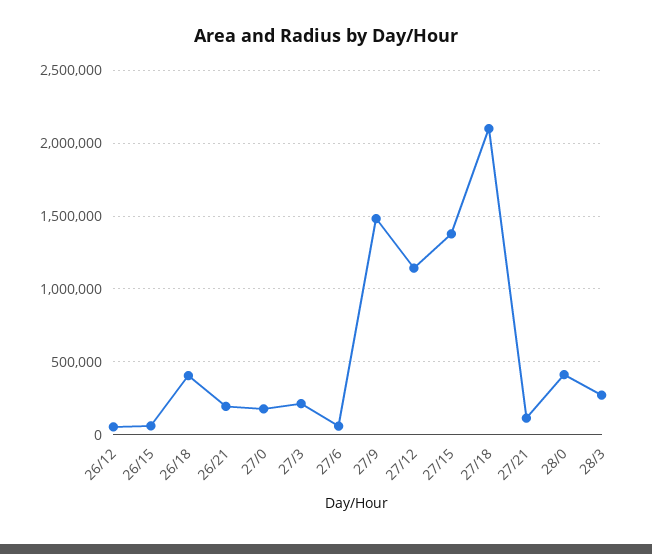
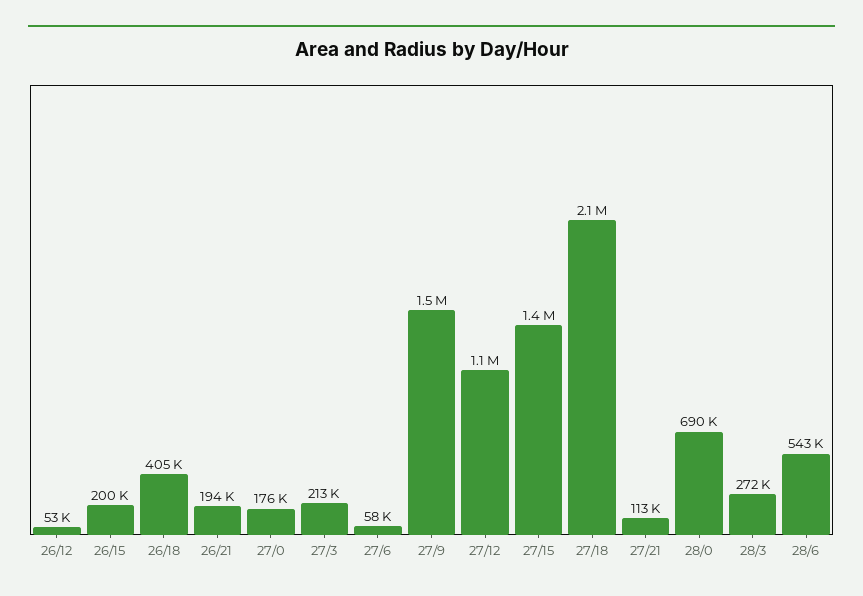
26/15: 50000 -> 200000
28/0: 400000 -> 690000
28/6: none -> 543000

